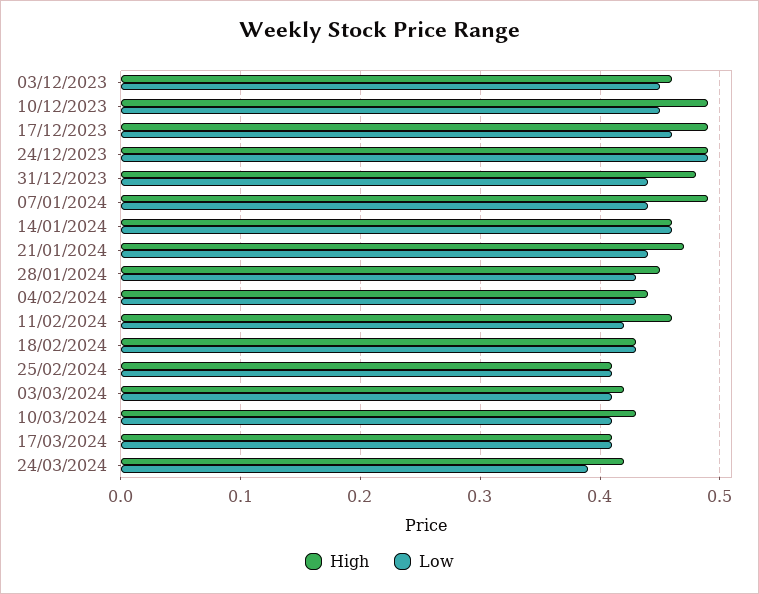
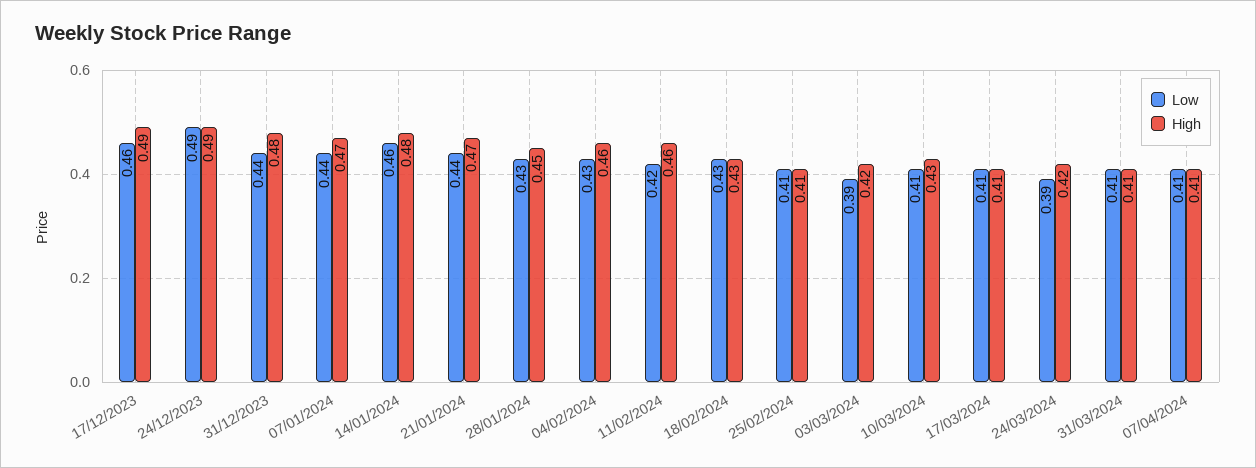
High, 03/12/2023: 0.46 -> none
Low, 03/12/2023: 0.45 -> none
High, 10/12/2023: 0.49 -> none
Low, 10/12/2023: 0.45 -> none
High, 07/01/2024: 0.49 -> 0.47
High, 14/01/2024: 0.46 -> 0.48
High, 04/02/2024: 0.44 -> 0.46
Low, 03/03/2024: 0.41 -> 0.39
Low, 31/03/2024: none -> 0.41
High, 31/03/2024: none -> 0.41
Low, 07/04/2024: none -> 0.41
High, 07/04/2024: none -> 0.41

